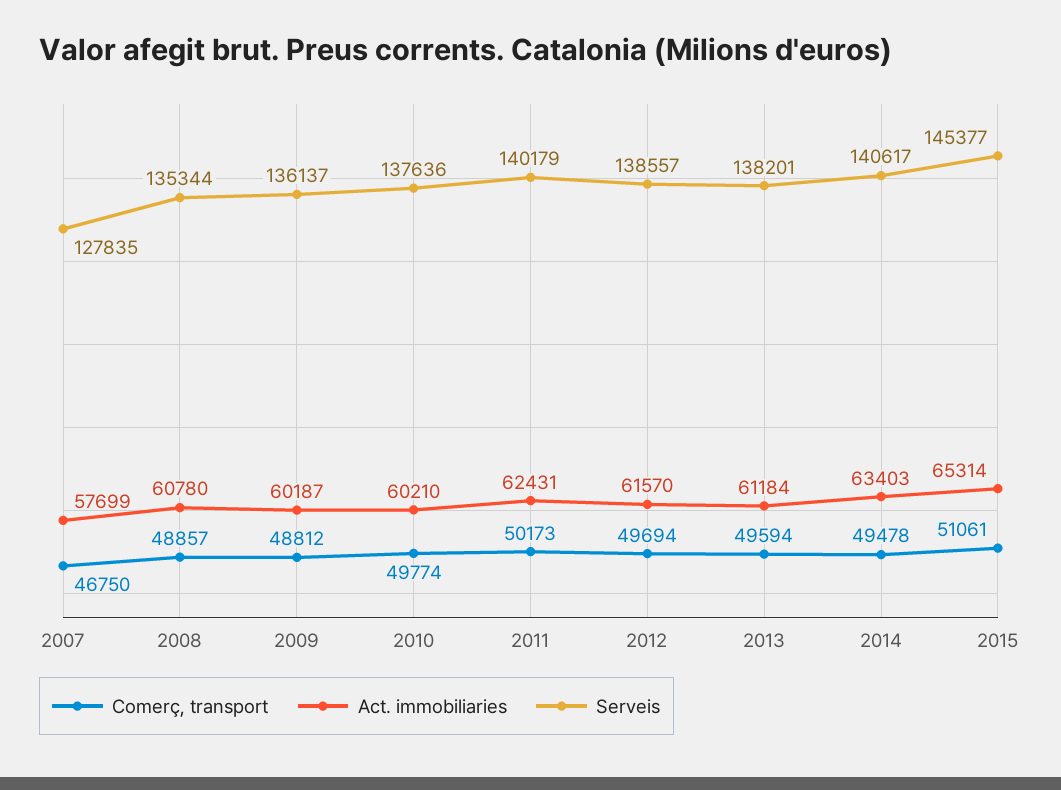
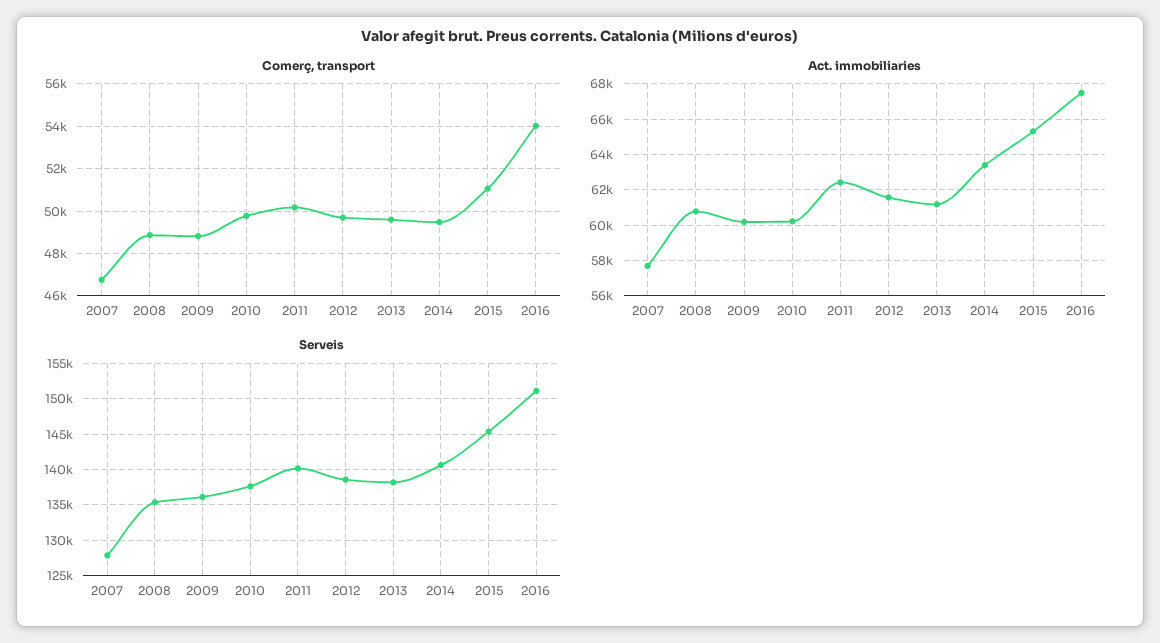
Comerç, transport, 2016: none -> 54000
Act. immobiliaries, 2016: none -> 67500
Serveis, 2016: none -> 151000

